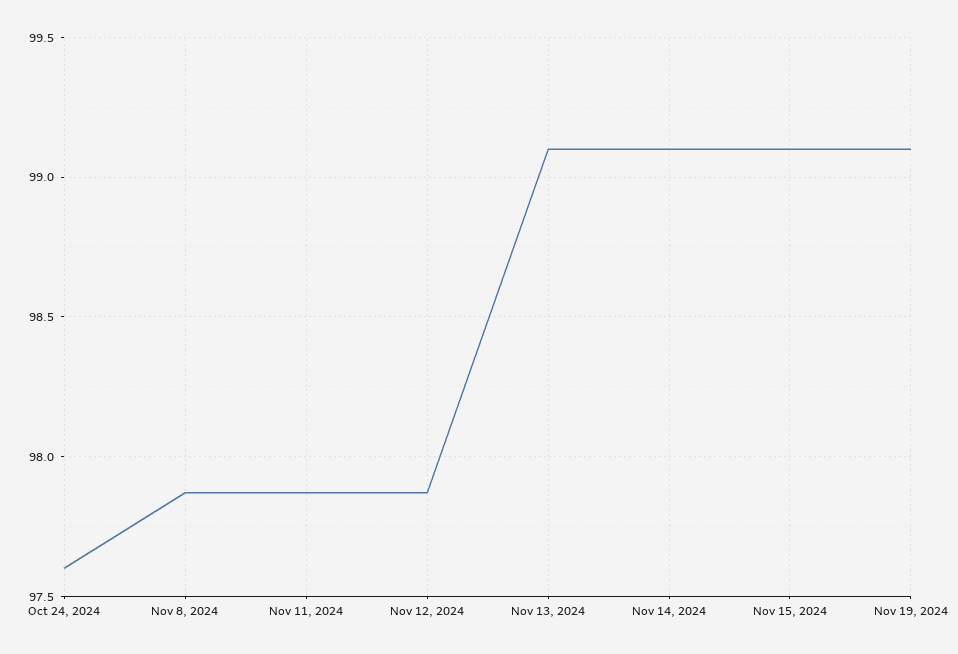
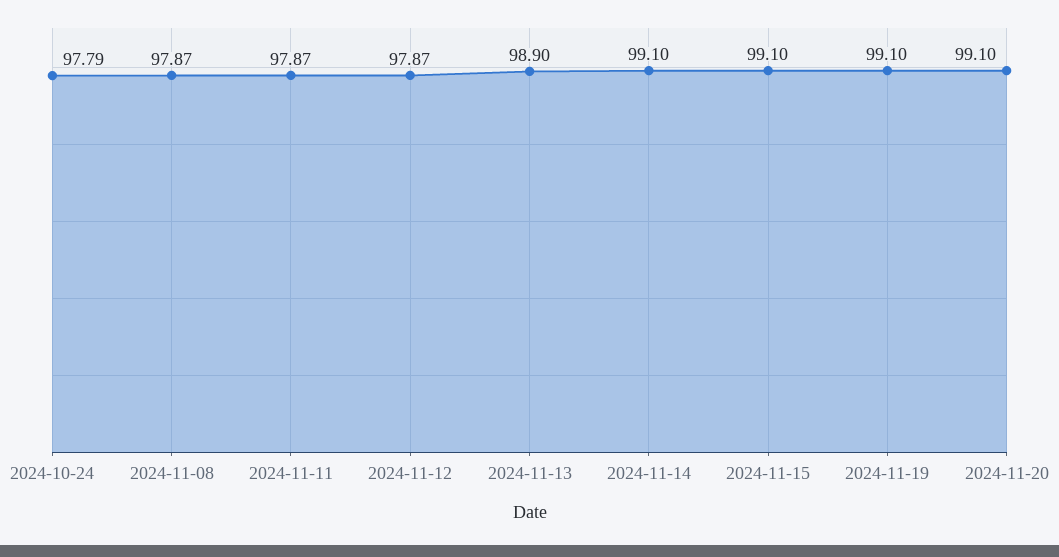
Oct 24, 2024: 97.6 -> 97.79
Nov 13, 2024: 99.1 -> 98.9
2024-11-20: none -> 99.1

